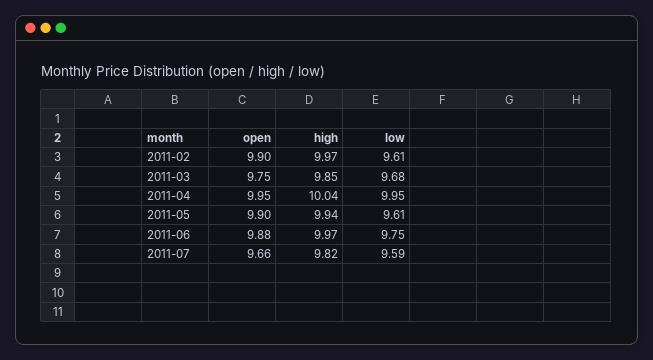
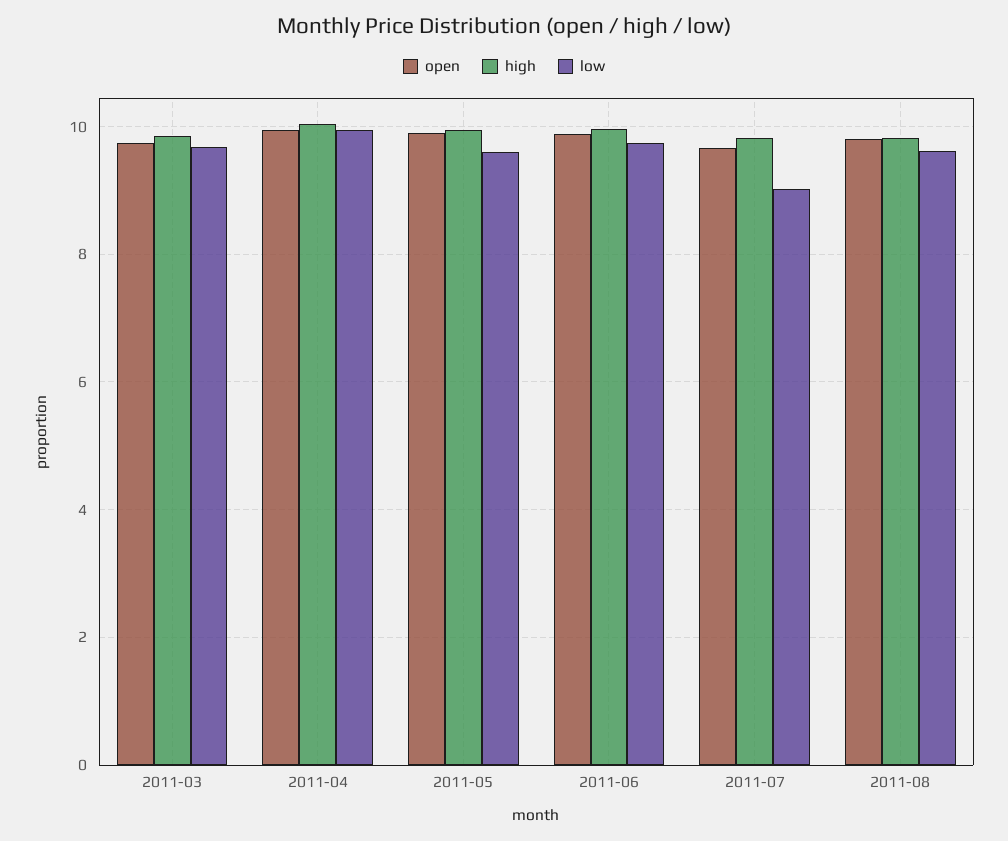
open, 2011-02: 9.9 -> none
high, 2011-02: 9.97 -> none
low, 2011-02: 9.61 -> none
low, 2011-07: 9.59 -> 9
open, 2011-08: none -> 9.8
high, 2011-08: none -> 9.8
low, 2011-08: none -> 9.6

